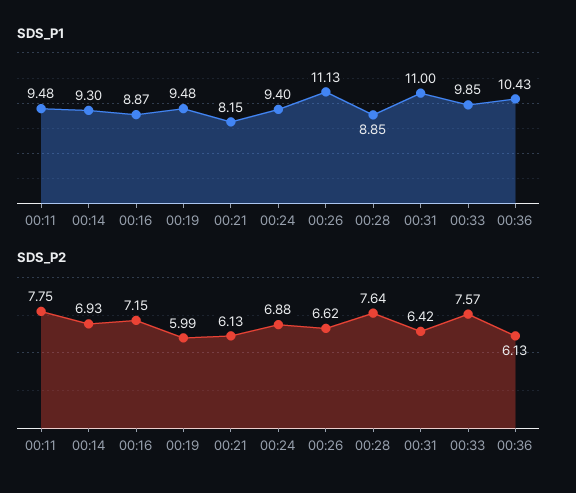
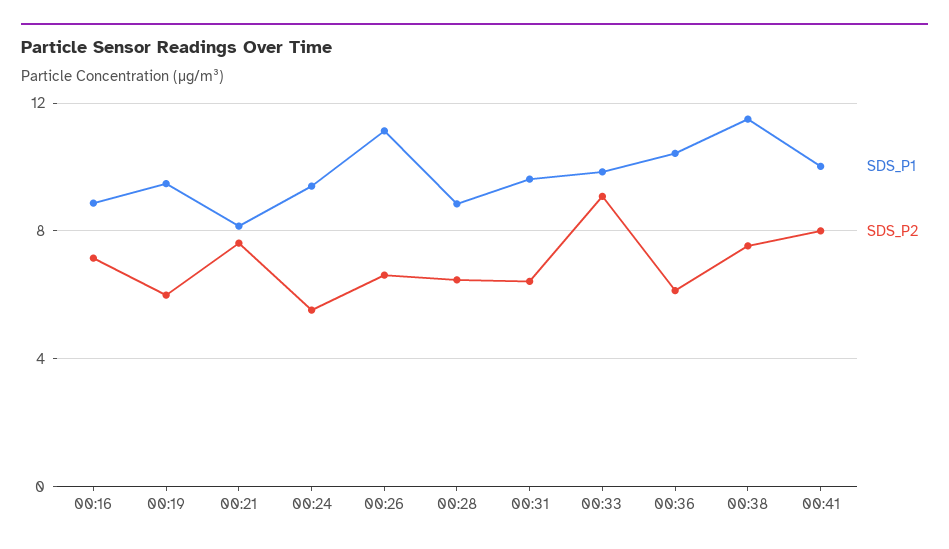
SDS_P1, 00:11: 9.48 -> none
SDS_P1, 00:14: 9.3 -> none
SDS_P1, 00:31: 11 -> 9.5
SDS_P2, 00:11: 7.75 -> none
SDS_P2, 00:14: 6.93 -> none
SDS_P2, 00:21: 6.13 -> 7.5
SDS_P2, 00:24: 6.88 -> 5.5
SDS_P2, 00:28: 7.64 -> 6.5
SDS_P2, 00:33: 7.57 -> 9
SDS_P1, 00:38: none -> 11.5
SDS_P2, 00:38: none -> 7.5
SDS_P1, 00:41: none -> 10
SDS_P2, 00:41: none -> 8

